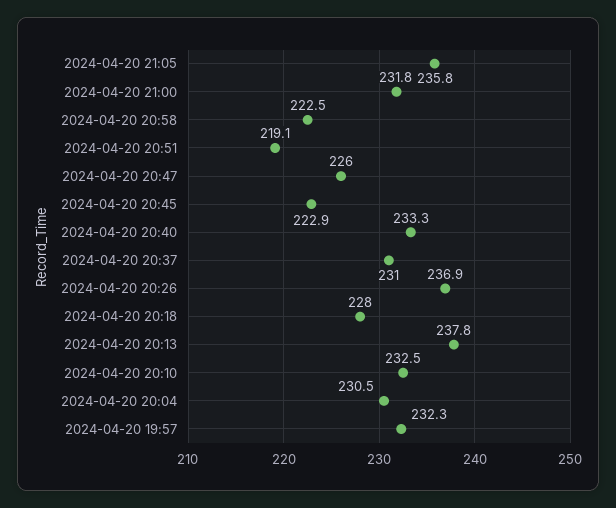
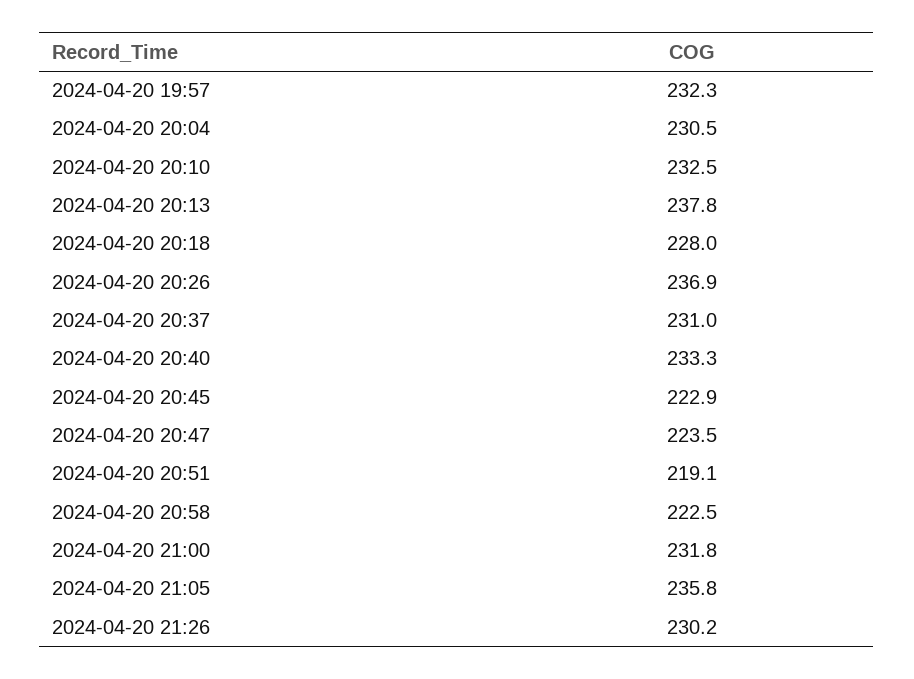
2024-04-20 20:47: 226 -> 223.5
2024-04-20 21:26: none -> 230.2

